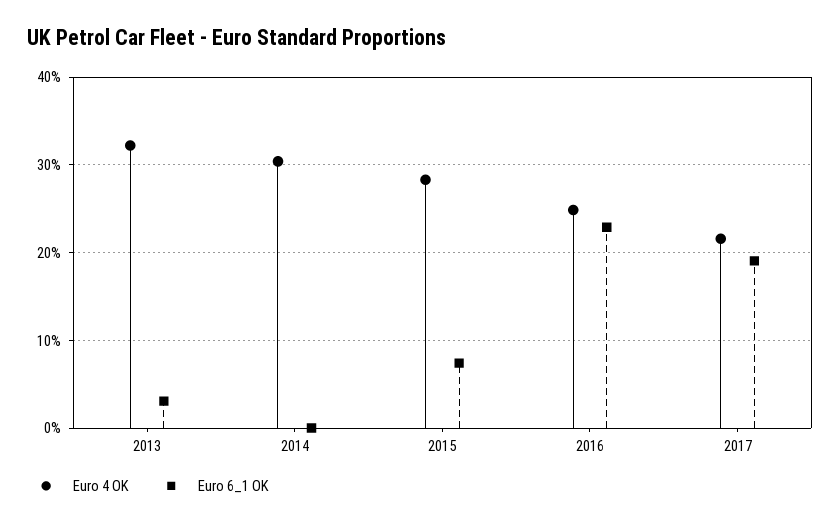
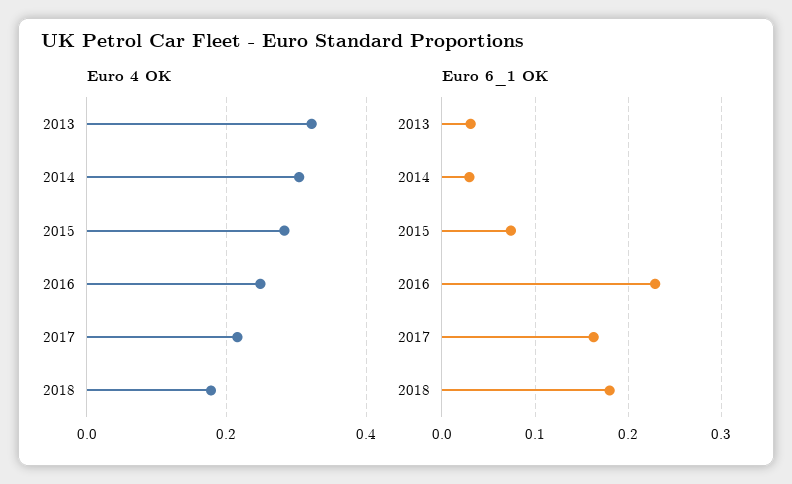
Euro 6_1 OK, 2014: 0 -> 0.03
Euro 6_1 OK, 2017: 0.19 -> 0.16
Euro 4 OK, 2018: none -> 0.18
Euro 6_1 OK, 2018: none -> 0.18

